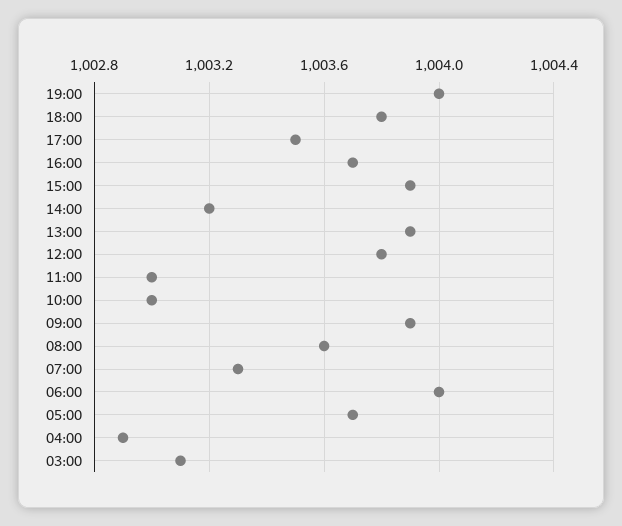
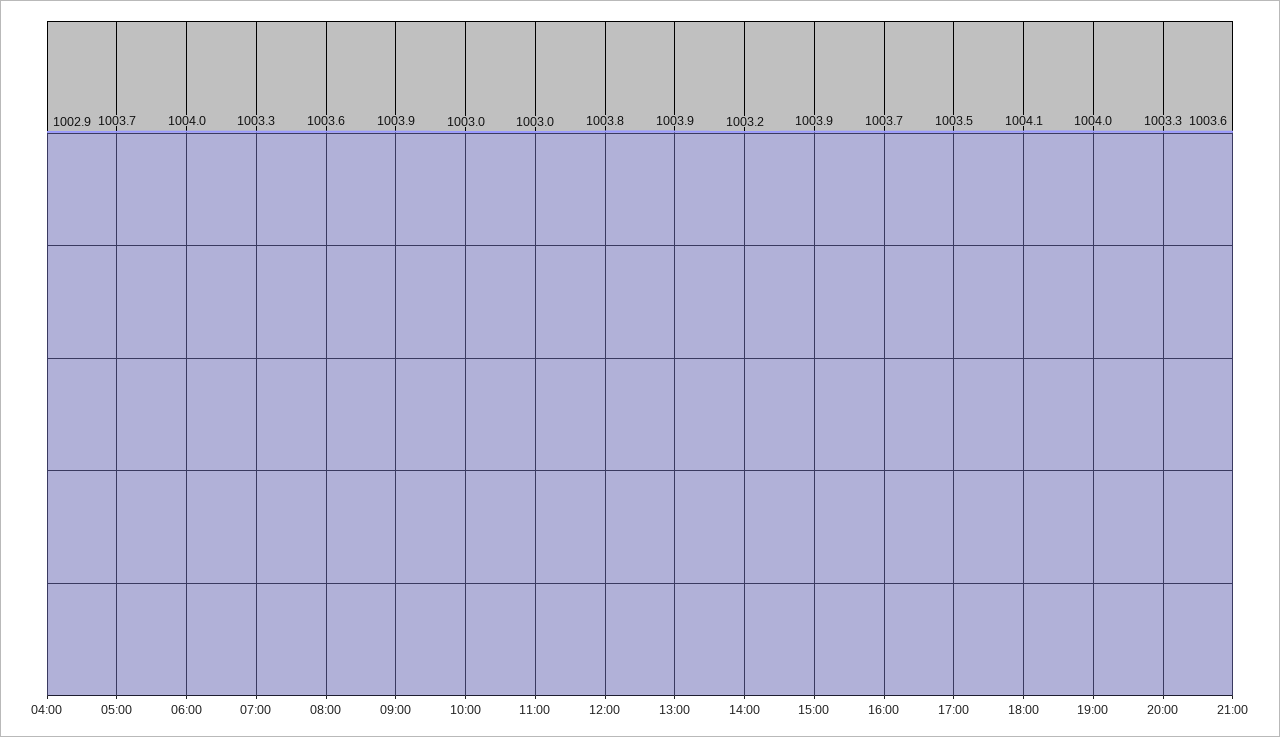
18:00: 1003.8 -> 1004.1
03:00: 1003.1 -> none
20:00: none -> 1003.3
21:00: none -> 1003.6

